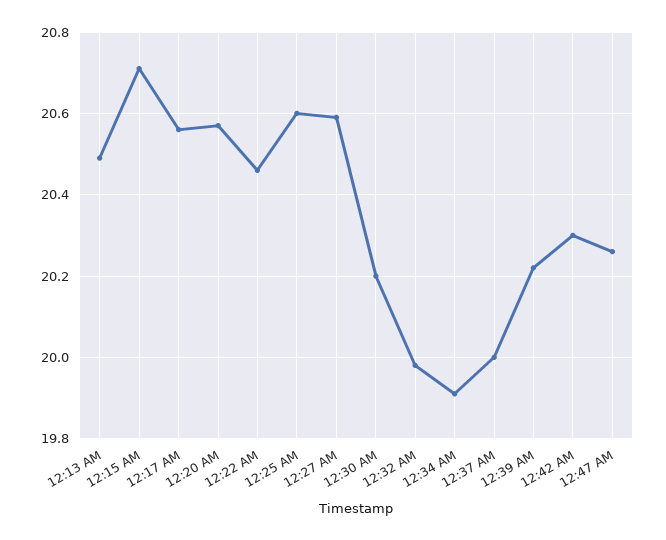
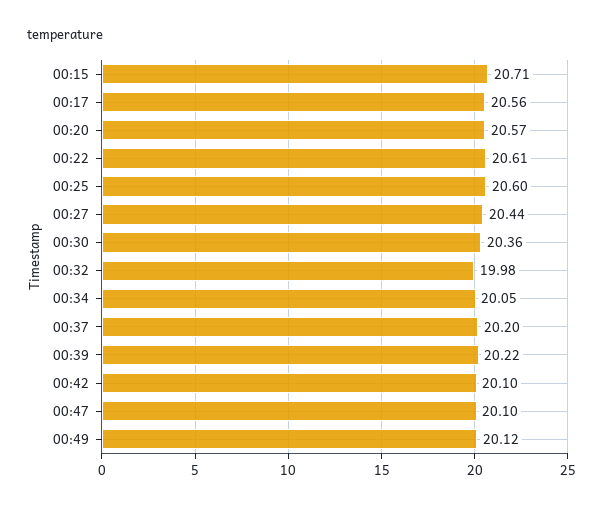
12:13 AM: 20.5 -> none
12:22 AM: 20.45 -> 20.61
12:27 AM: 20.6 -> 20.44
12:30 AM: 20.2 -> 20.36
12:34 AM: 19.9 -> 20.05
12:37 AM: 20 -> 20.2
12:42 AM: 20.3 -> 20.1
12:47 AM: 20.25 -> 20.1
00:49: none -> 20.12

